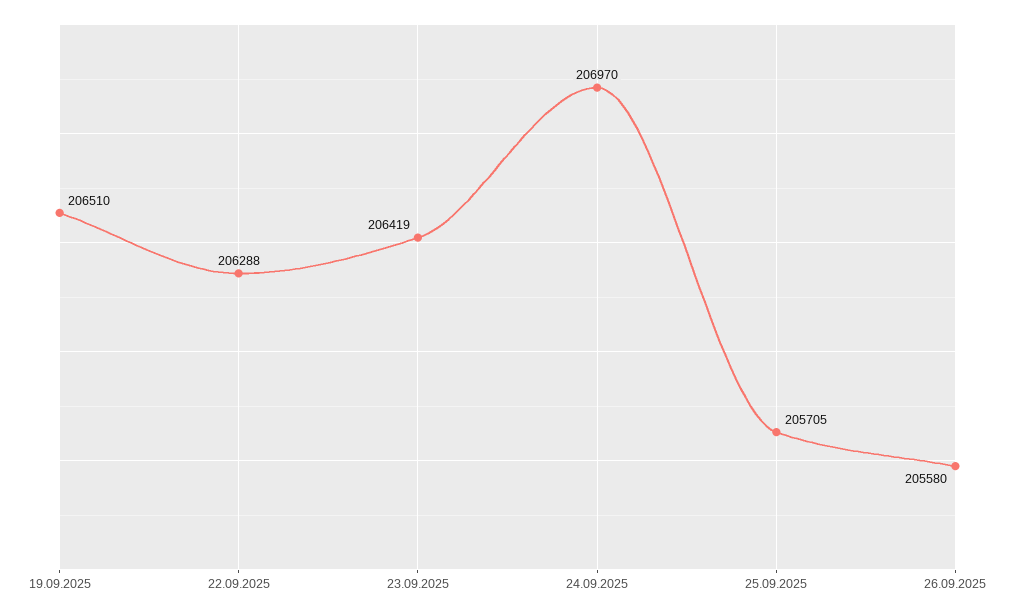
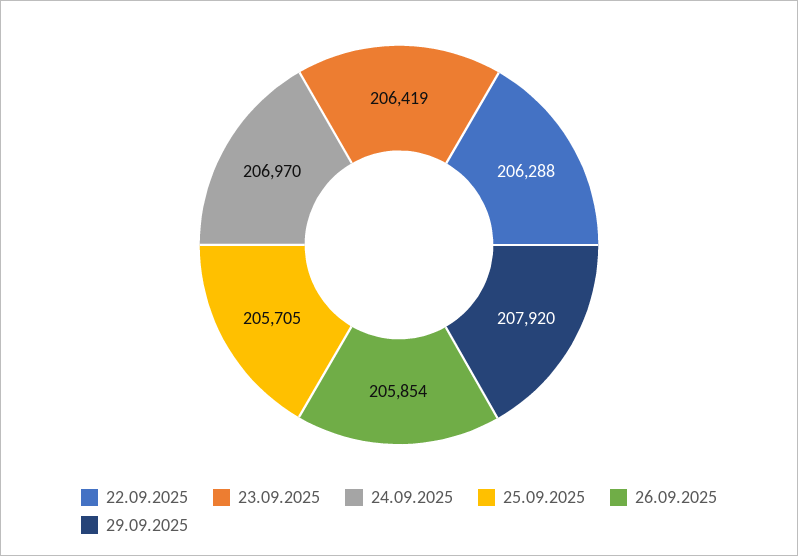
19.09.2025: 206510 -> none
26.09.2025: 205580 -> 205854
29.09.2025: none -> 207920

